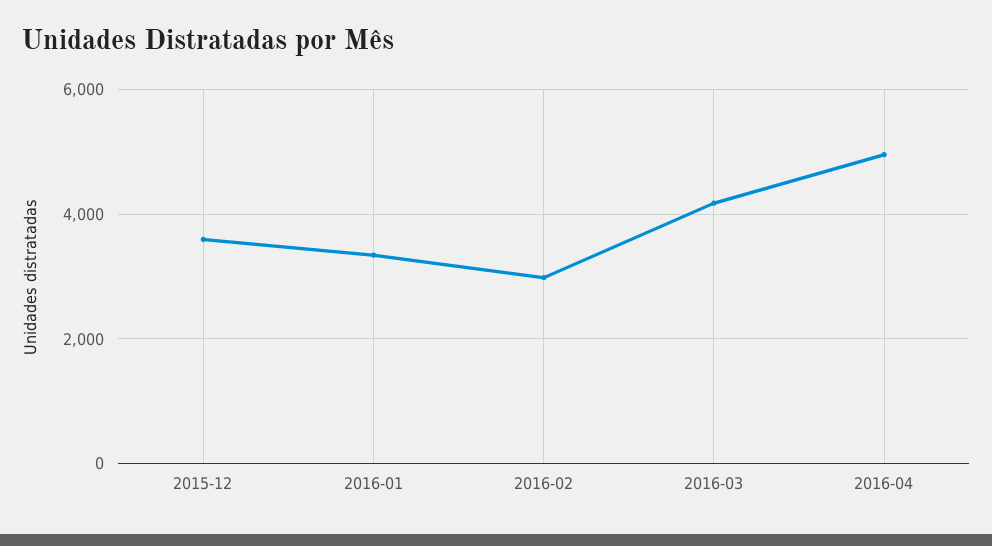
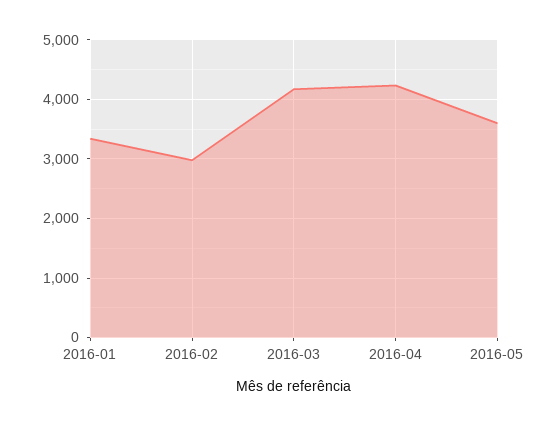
2015-12: 3600 -> none
2016-04: 5000 -> 4200
2016-05: none -> 3600

